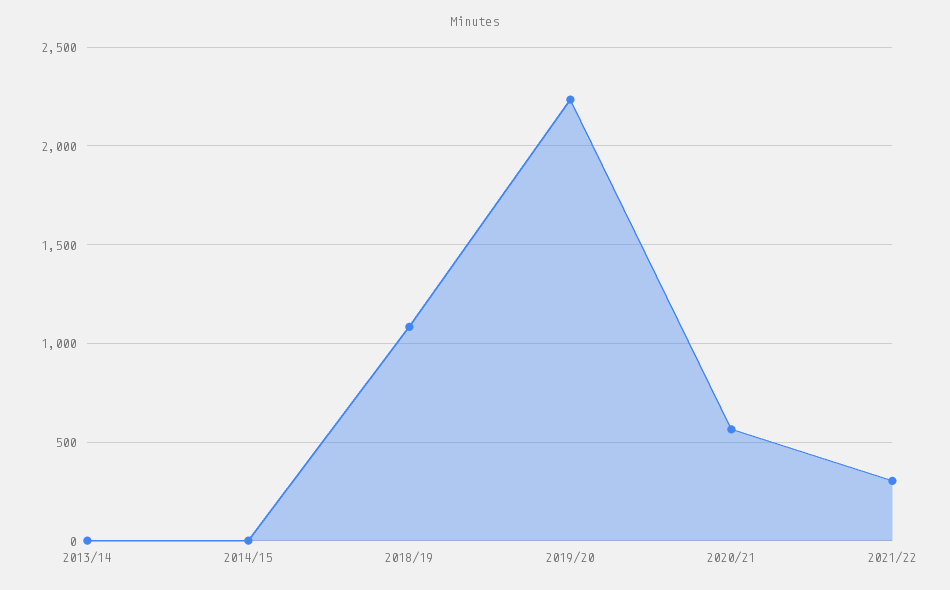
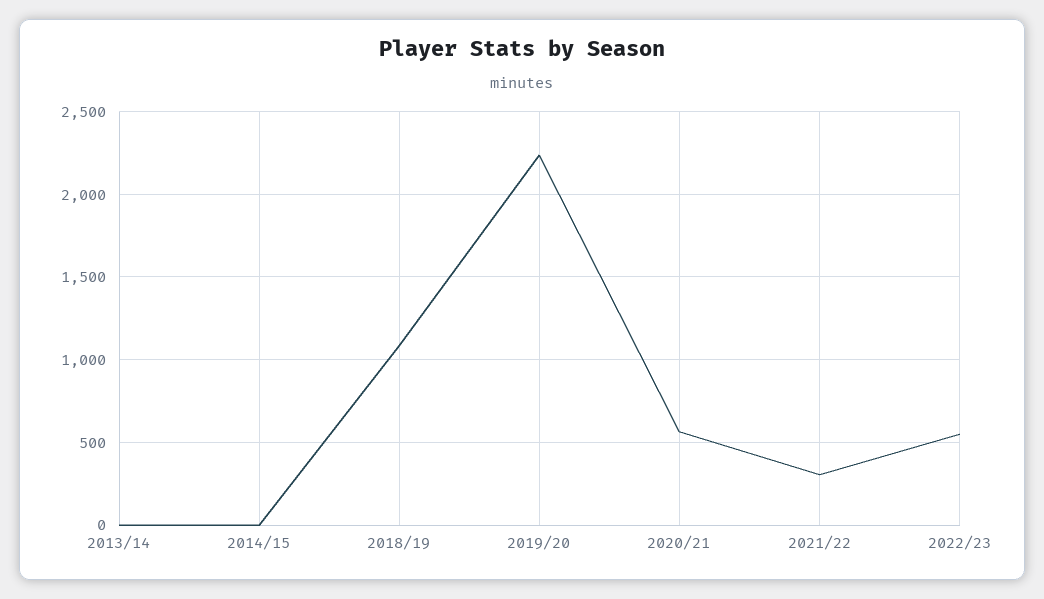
2022/23: none -> 550

